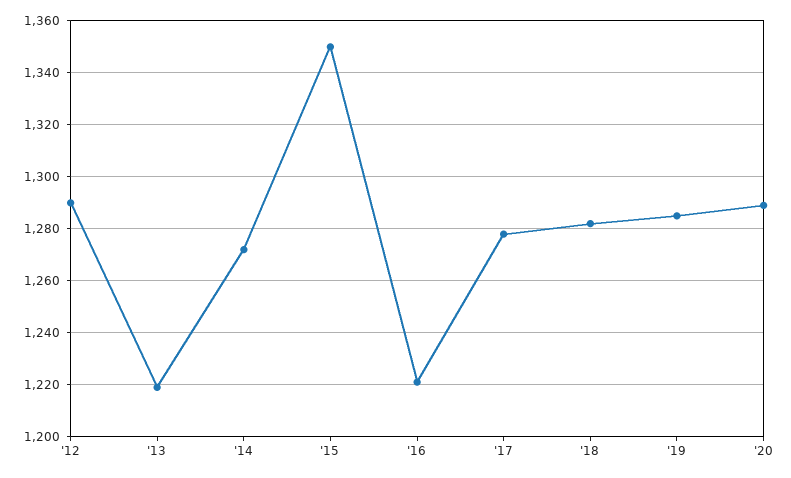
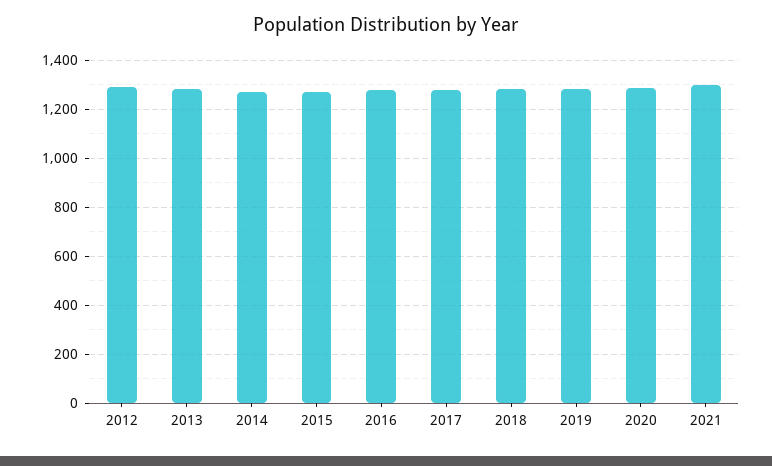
'13: 1220 -> 1275
'15: 1350 -> 1275
'16: 1220 -> 1275
2021: none -> 1300

